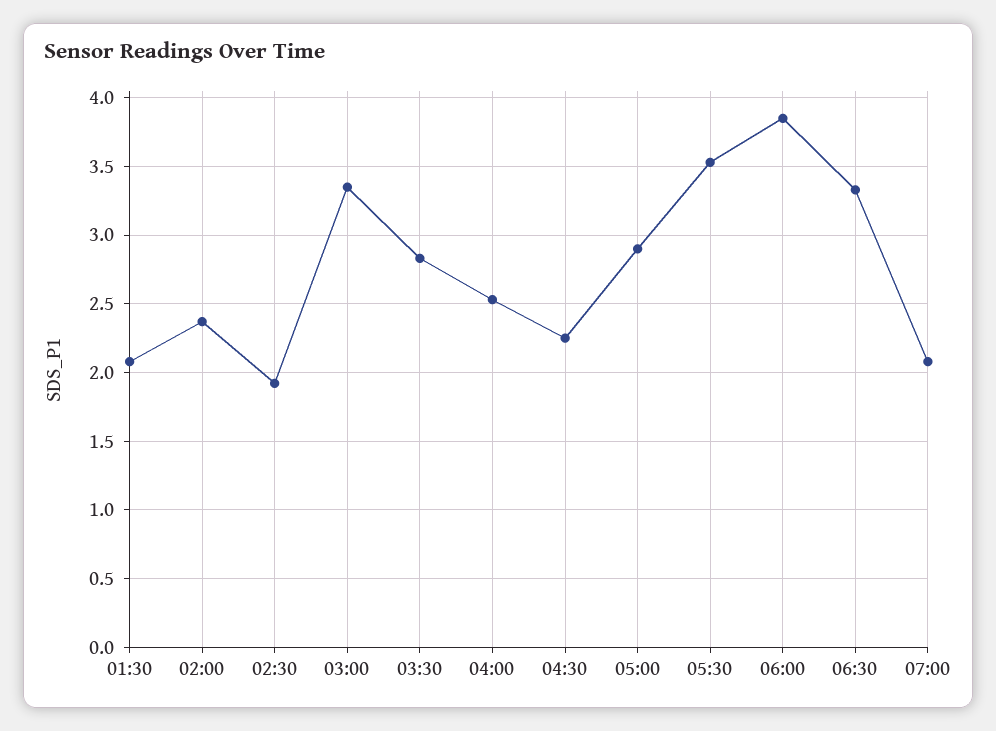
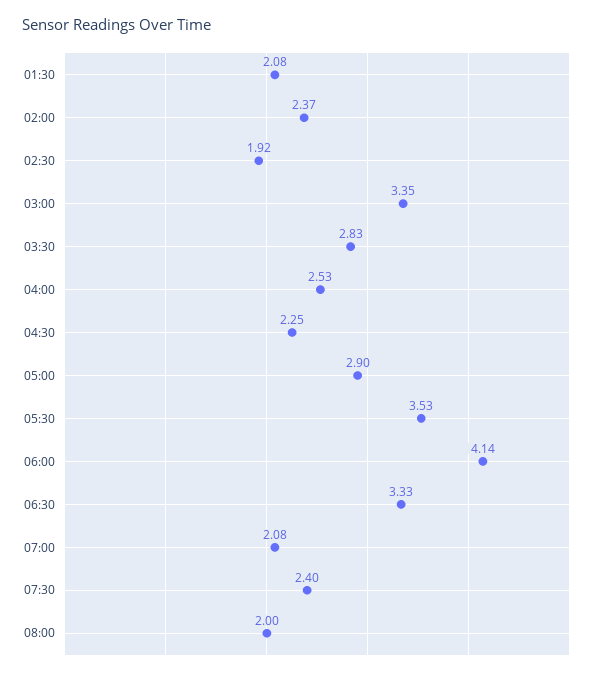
06:00: 3.85 -> 4.14
07:30: none -> 2.4
08:00: none -> 2

